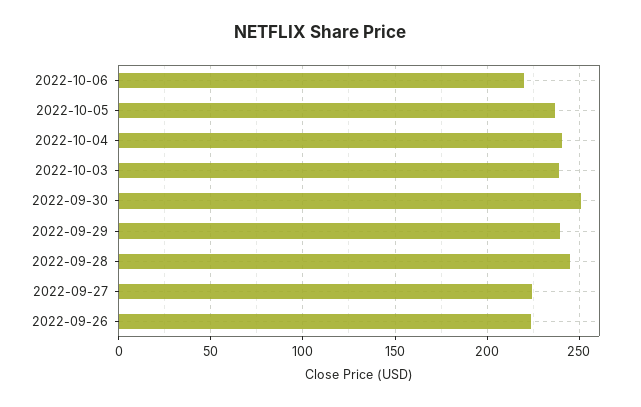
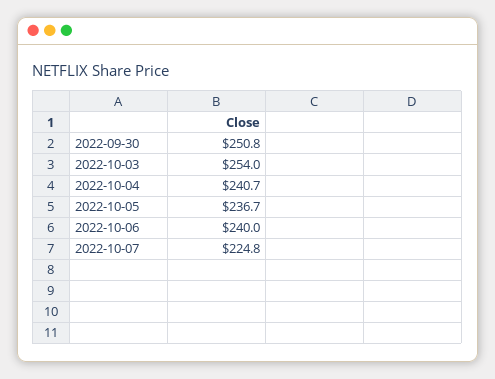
2022-10-06: 220 -> 240
2022-10-03: 240 -> 254
2022-09-29: 240 -> none
2022-09-28: 245 -> none
2022-09-27: 225 -> none
2022-09-26: 225 -> none
2022-10-07: none -> 224.8

